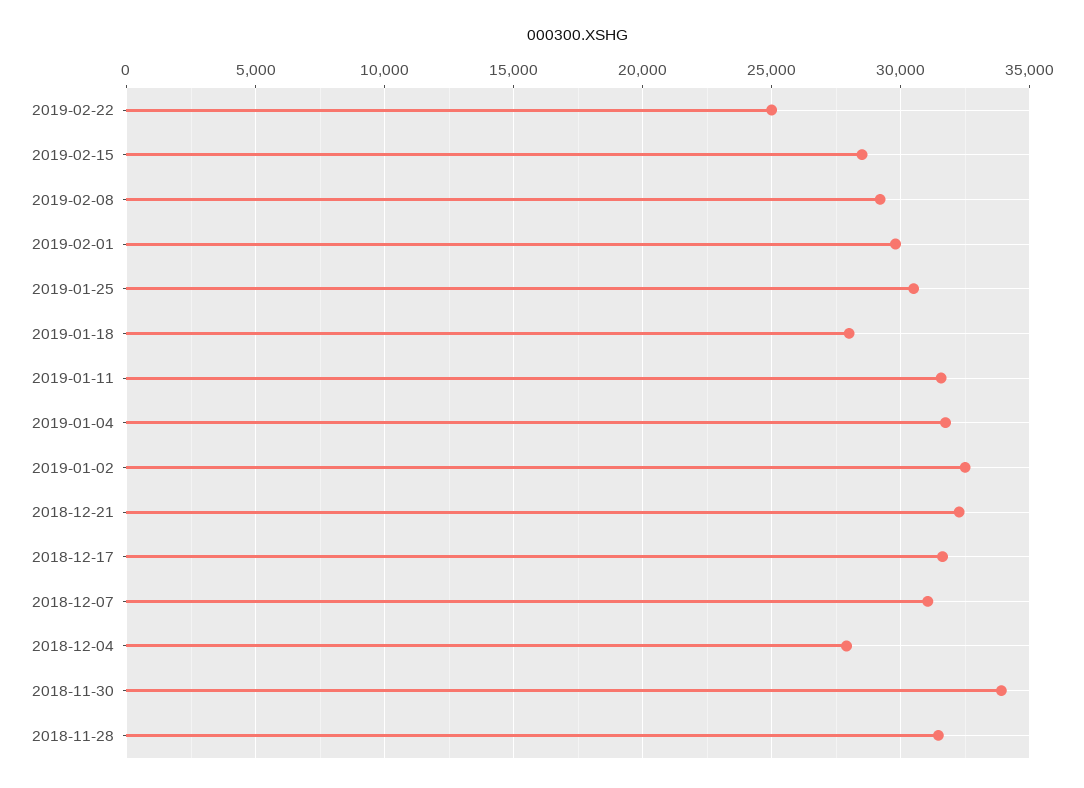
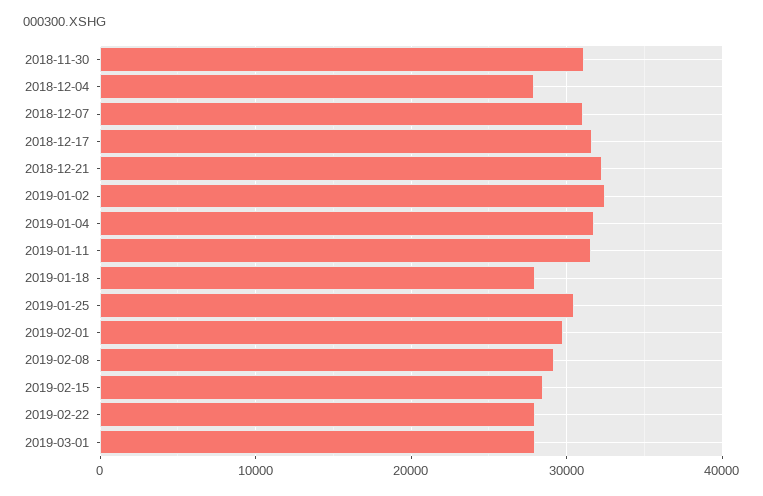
2019-02-22: 25000 -> 28000
2018-11-30: 34000 -> 31000
2018-11-28: 31500 -> none
2019-03-01: none -> 28000

